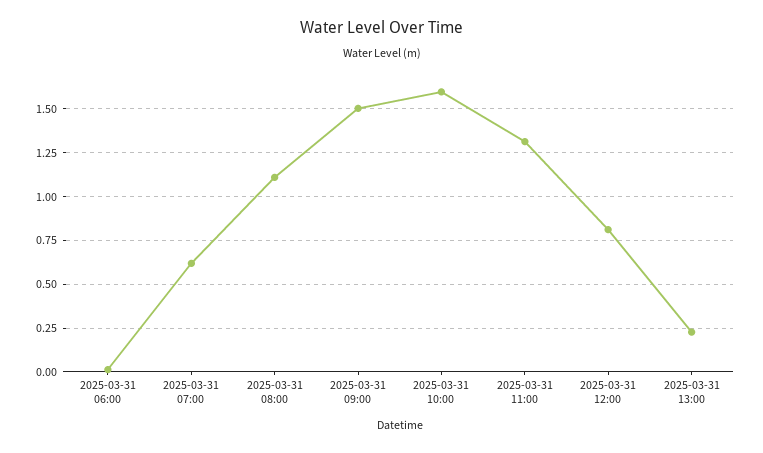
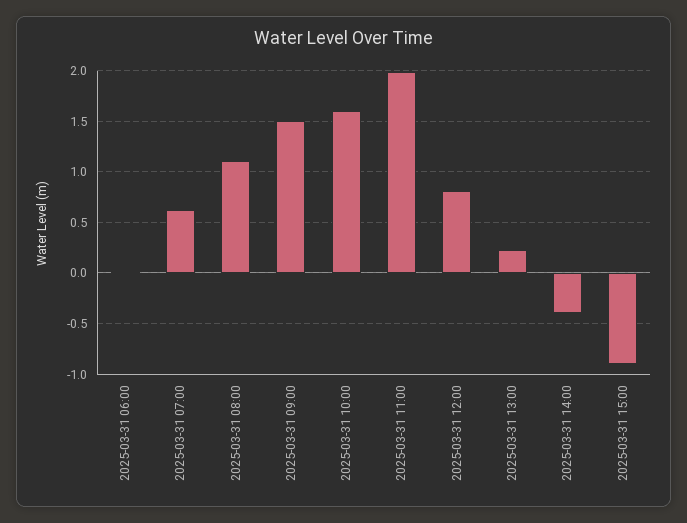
2025-03-31 11:00: 1.3 -> 2
2025-03-31 14:00: none -> -0.4
2025-03-31 15:00: none -> -0.9

